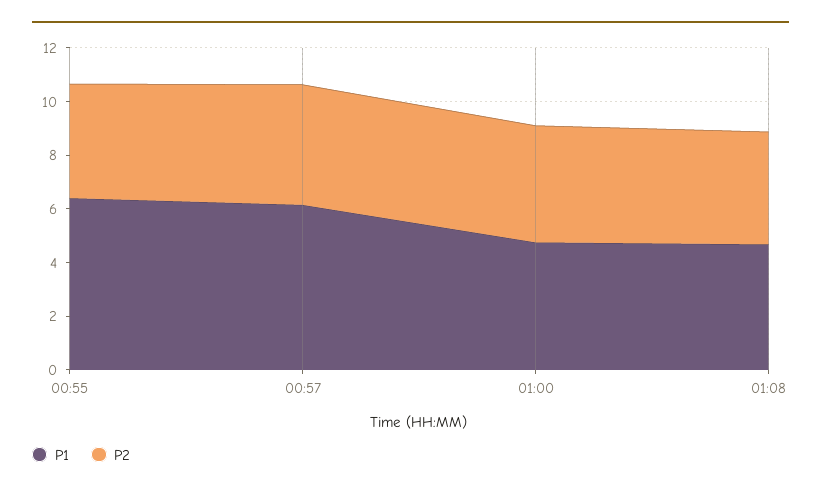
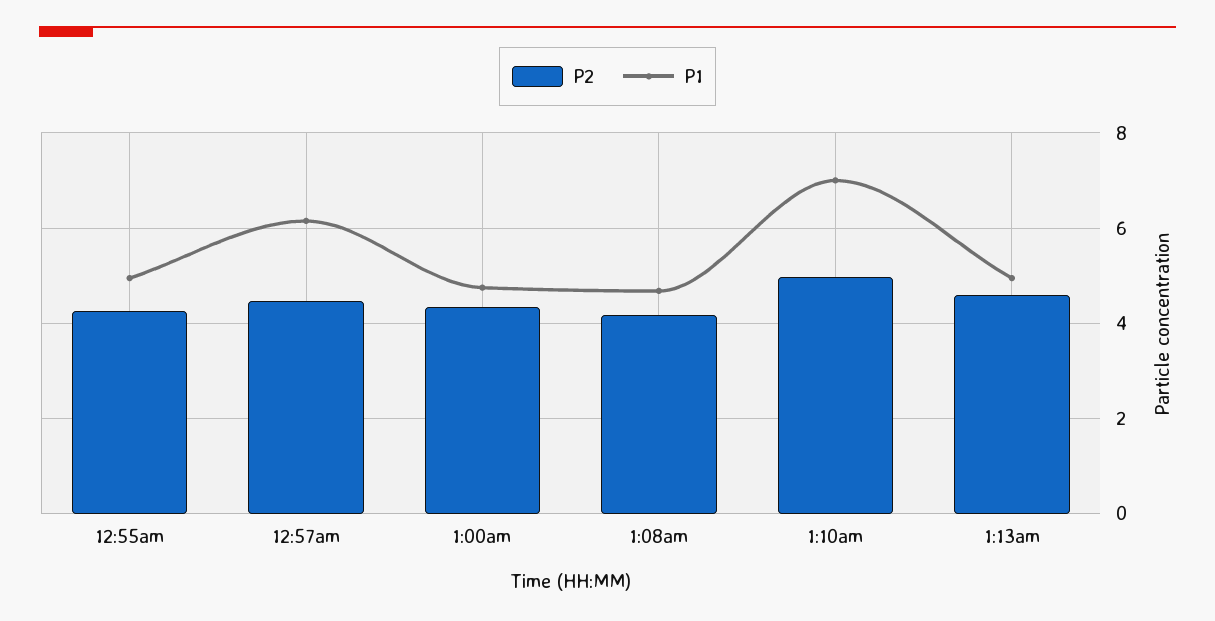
P1, 00:55: 6.5 -> 5
P2, 1:10am: none -> 5
P1, 1:10am: none -> 7
P2, 1:13am: none -> 4.6
P1, 1:13am: none -> 5

